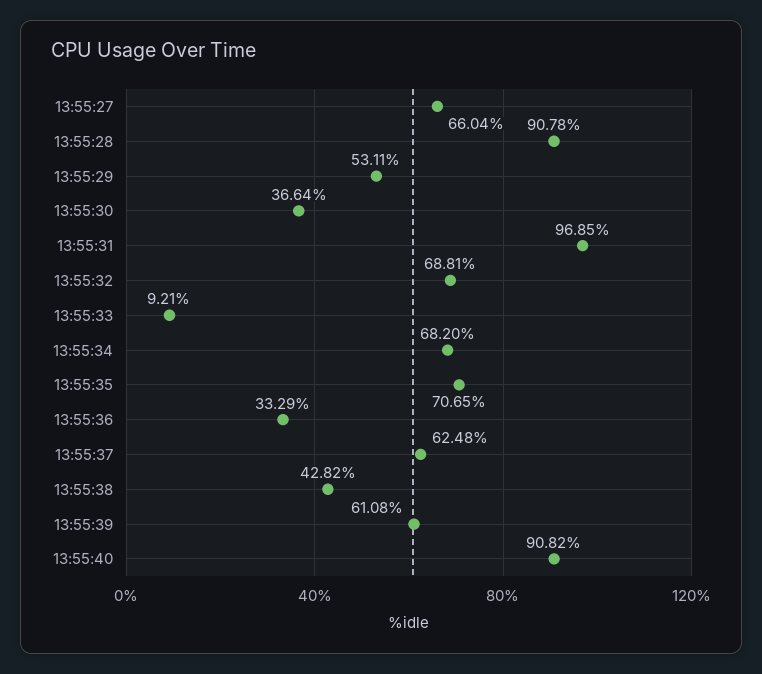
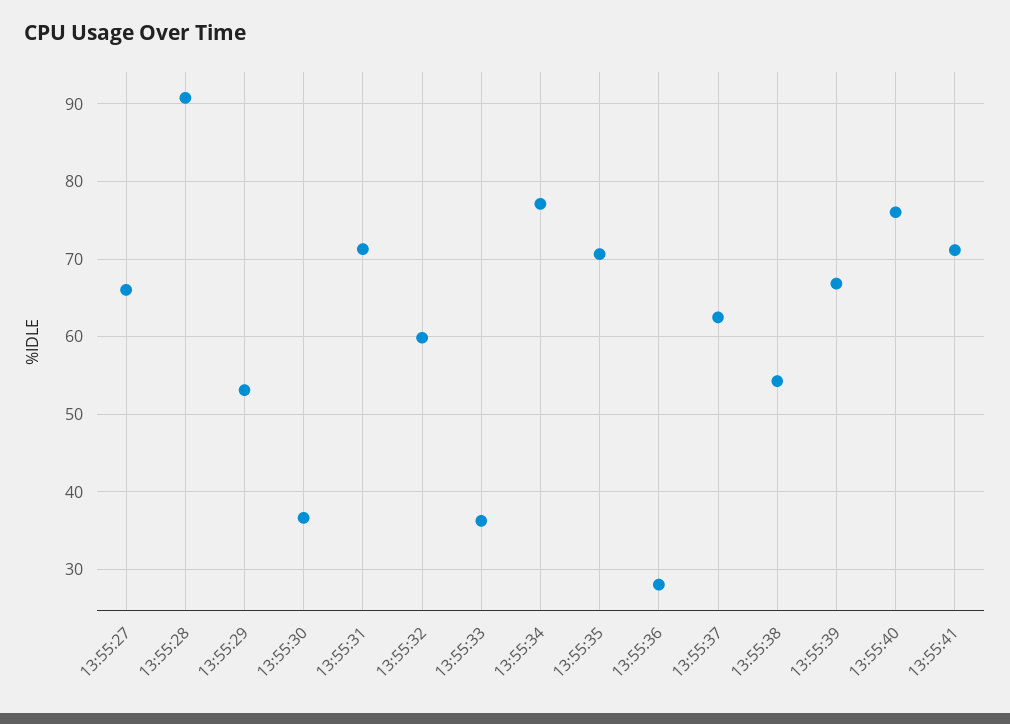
13:55:31: 96.85 -> 71
13:55:32: 68.81 -> 60
13:55:33: 9.21 -> 36
13:55:34: 68.2 -> 77
13:55:36: 33.29 -> 28
13:55:38: 42.82 -> 54
13:55:39: 61.08 -> 67
13:55:40: 90.82 -> 76
13:55:41: none -> 71

